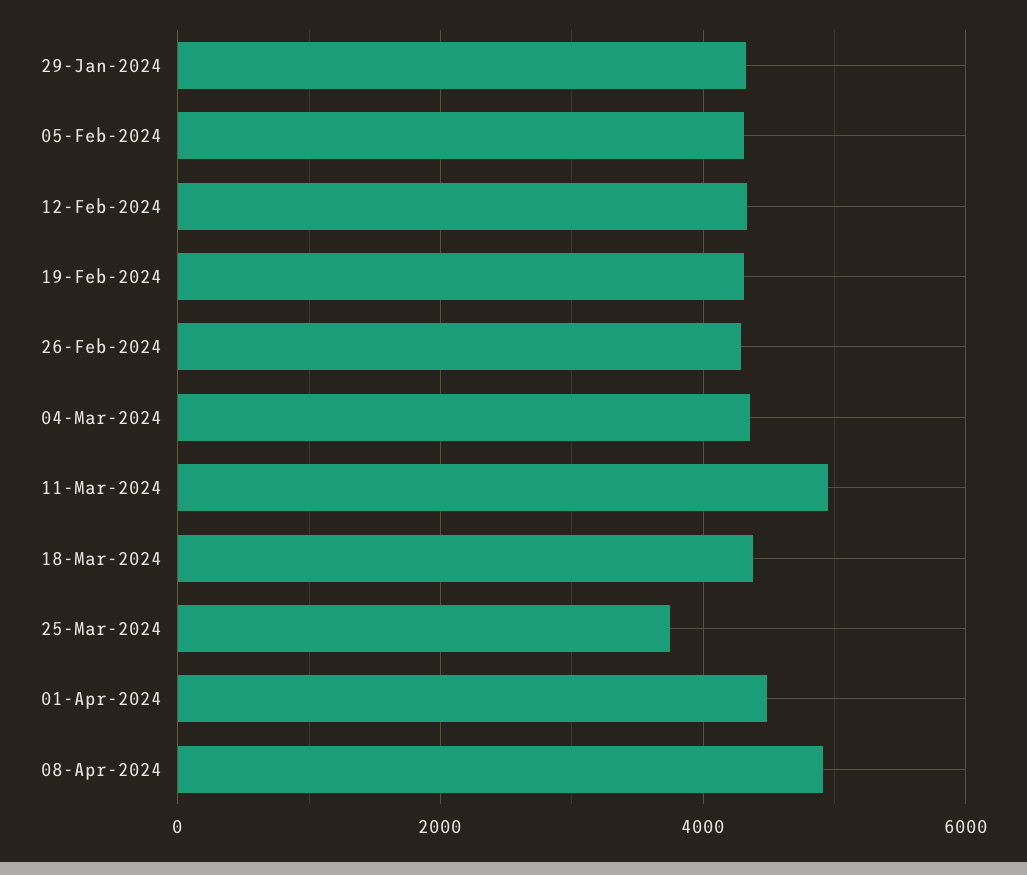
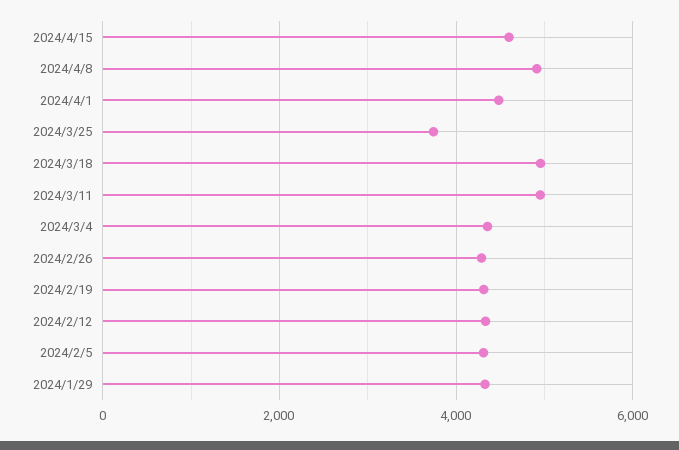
18-Mar-2024: 4400 -> 5000
2024/4/15: none -> 4600

